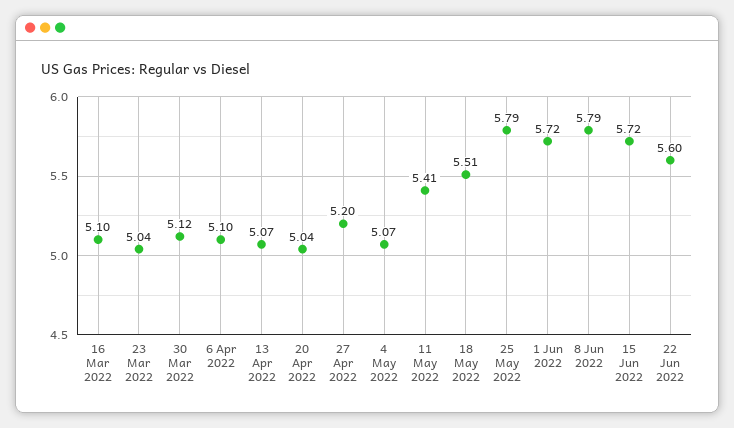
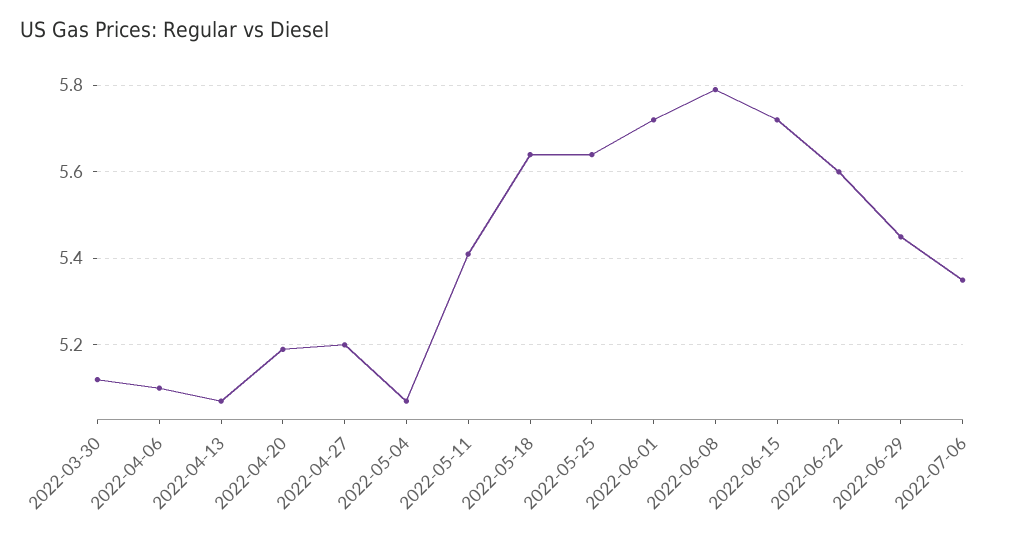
16 Mar 2022: 5.1 -> none
23 Mar 2022: 5.04 -> none
20 Apr 2022: 5.04 -> 5.2
18 May 2022: 5.51 -> 5.65
25 May 2022: 5.79 -> 5.65
2022-06-29: none -> 5.45
2022-07-06: none -> 5.35

